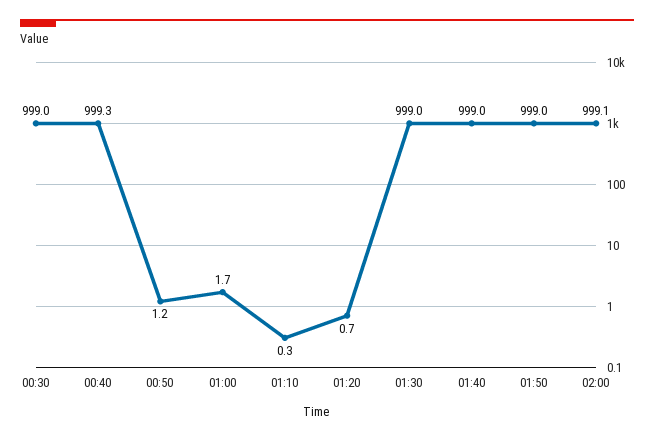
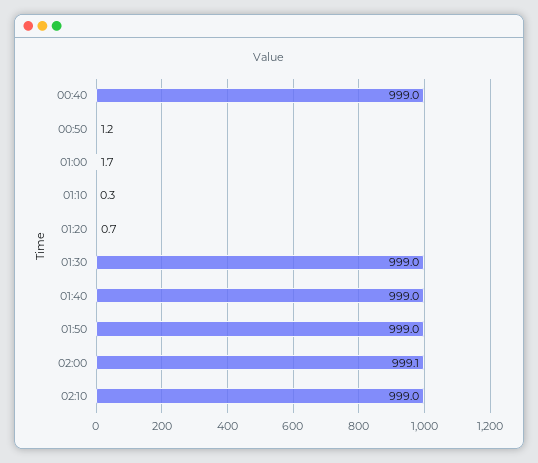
00:30: 999 -> none
00:40: 999.3 -> 999
02:10: none -> 999

